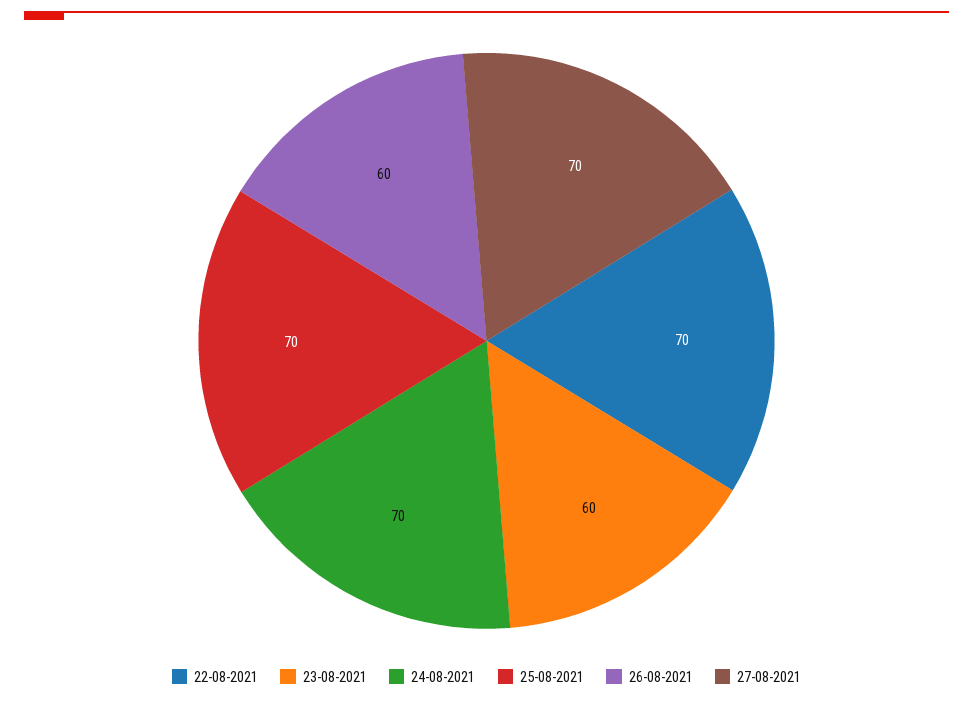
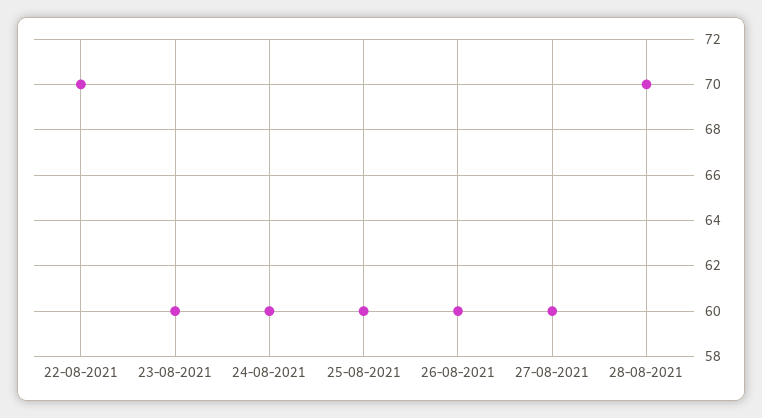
24-08-2021: 70 -> 60
25-08-2021: 70 -> 60
27-08-2021: 70 -> 60
28-08-2021: none -> 70

